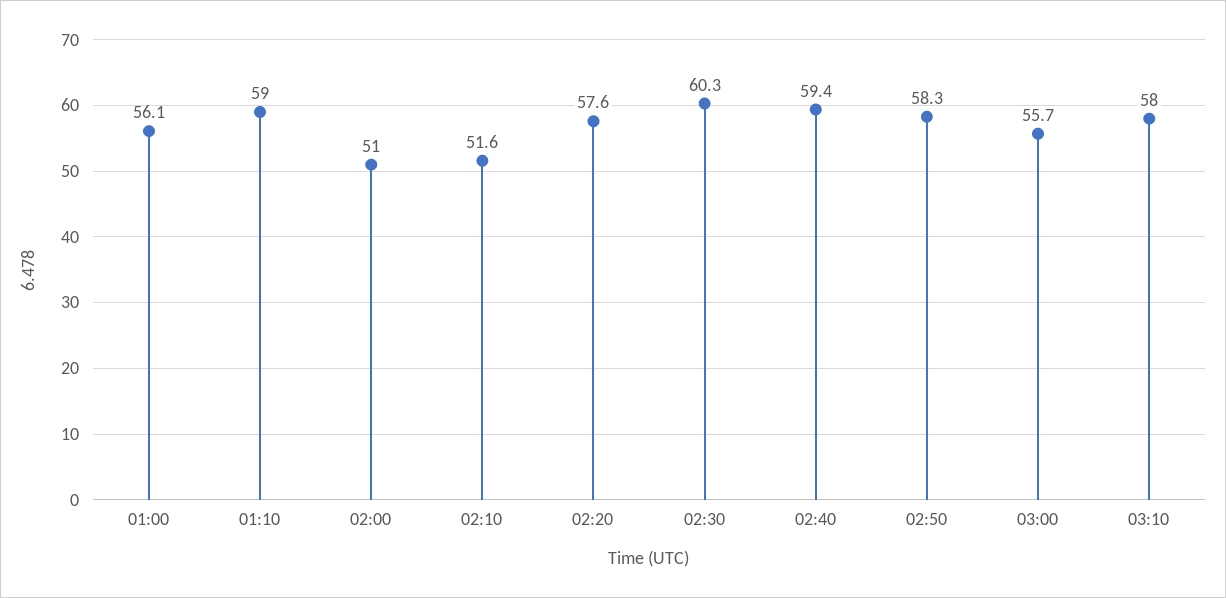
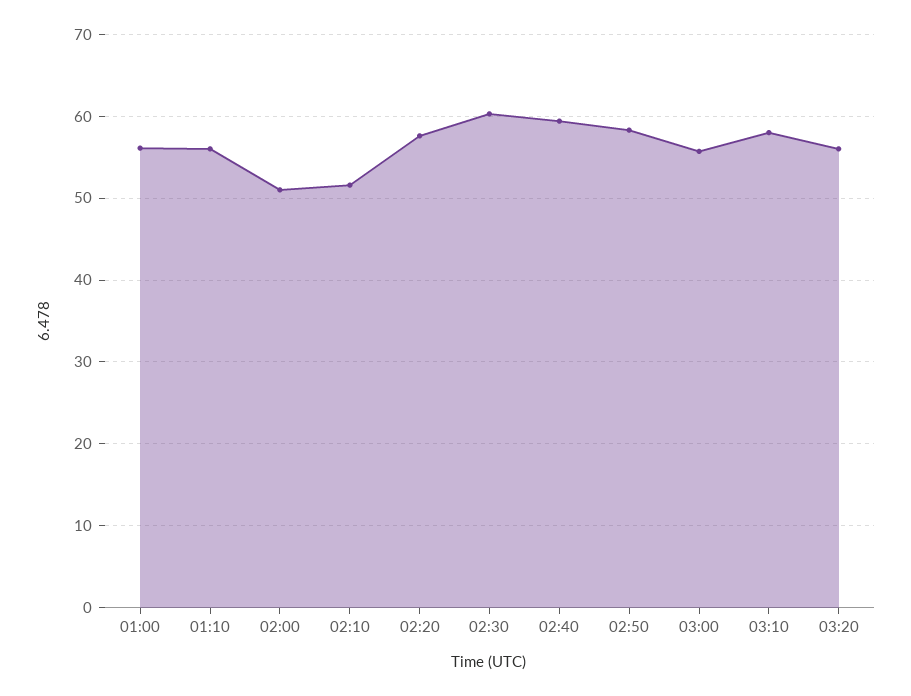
01:10: 59 -> 56
03:20: none -> 56

